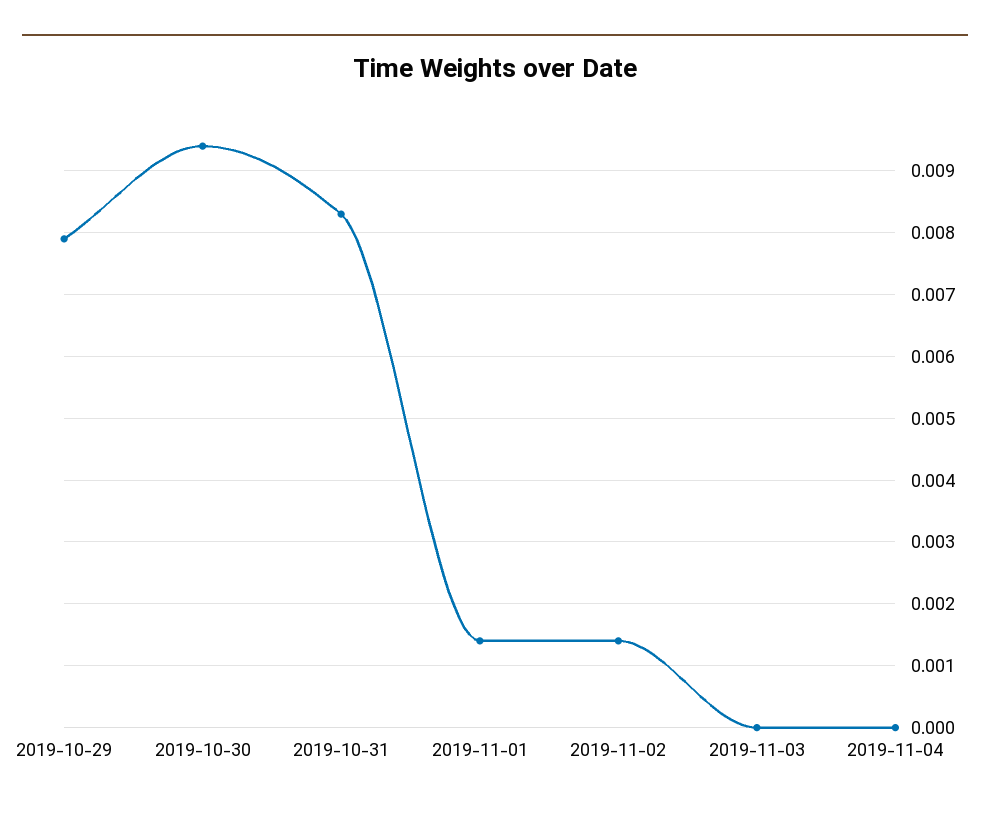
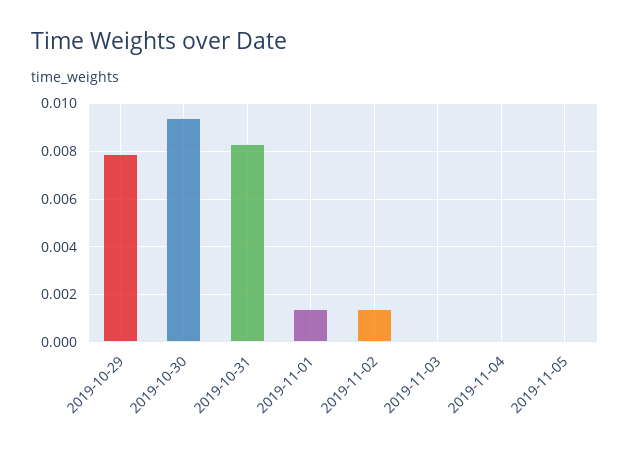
2019-11-05: none -> 0

